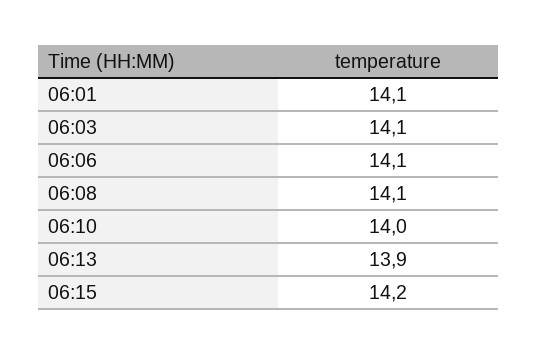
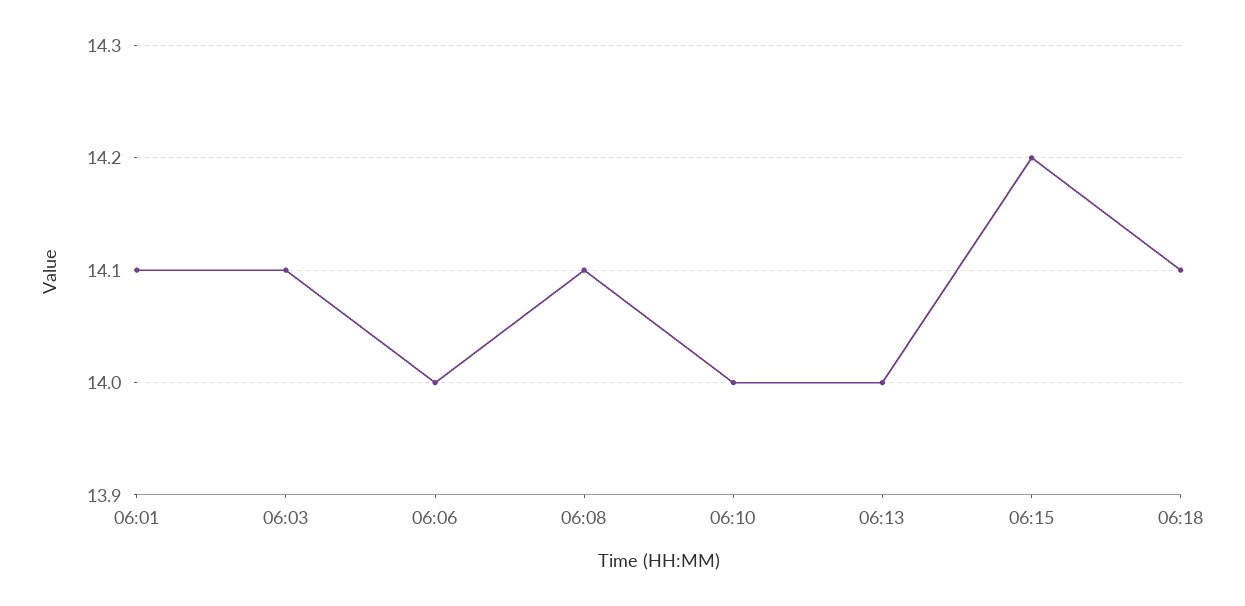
06:06: 14.1 -> 14
06:13: 13.9 -> 14
06:18: none -> 14.1

